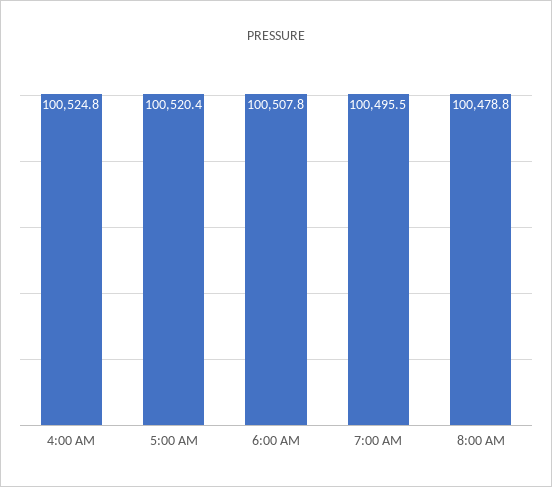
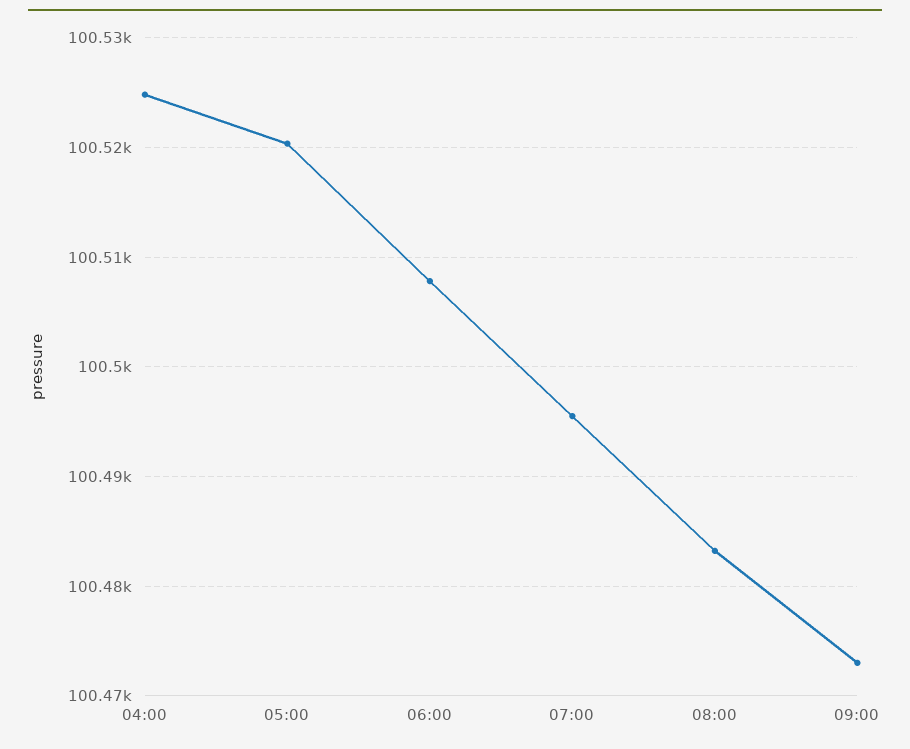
8:00 AM: 100478.8 -> 100483
09:00: none -> 100473

